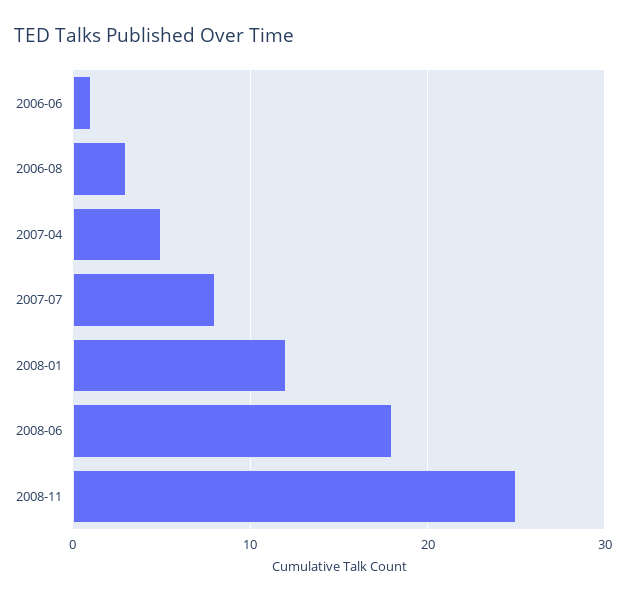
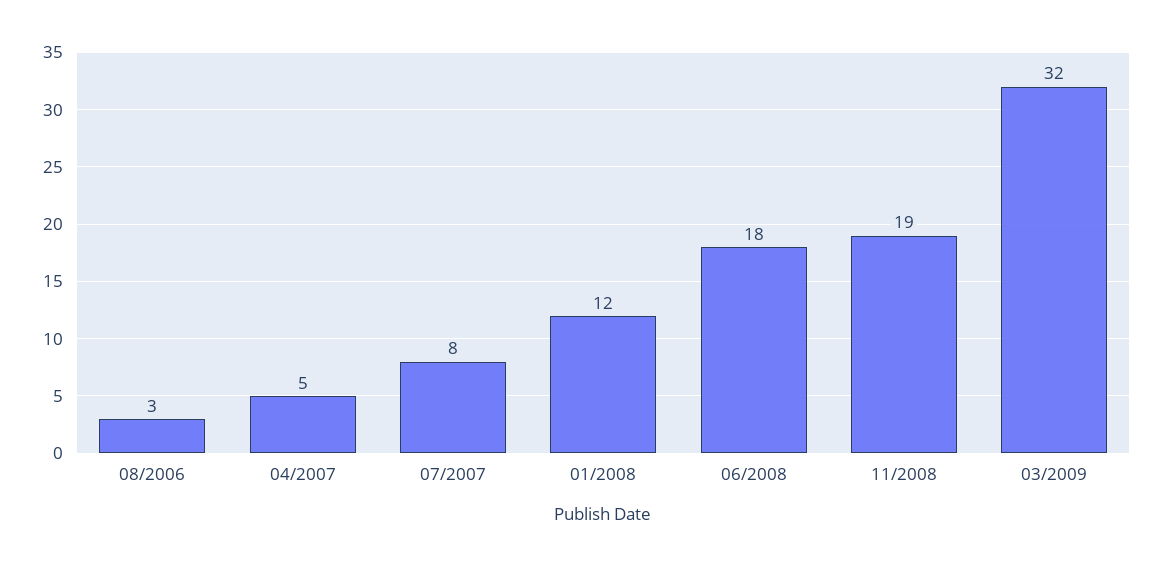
2006-06: 1 -> none
2008-11: 25 -> 19
03/2009: none -> 32

